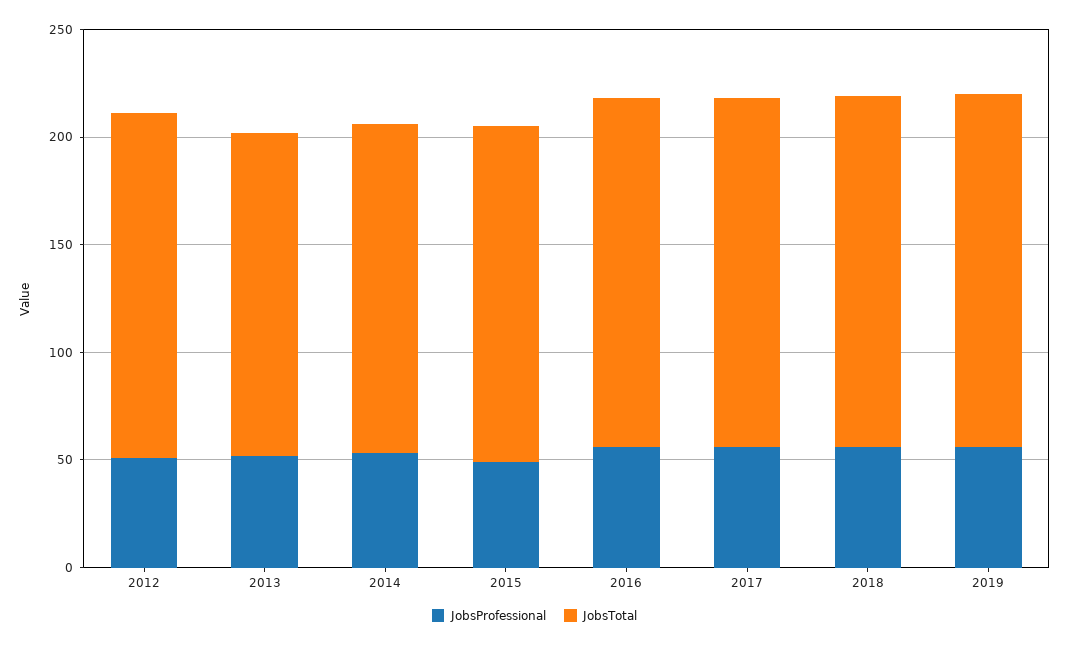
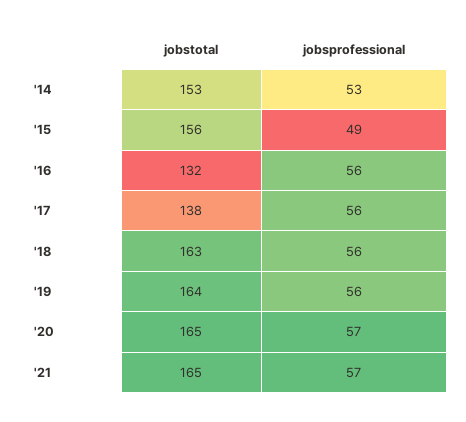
JobsProfessional, 2012: 50 -> none
JobsTotal, 2012: 160 -> none
JobsProfessional, 2013: 50 -> none
JobsTotal, 2013: 150 -> none
JobsTotal, 2016: 160 -> 132
JobsTotal, 2017: 160 -> 138
JobsTotal, '20: none -> 165
JobsProfessional, '20: none -> 57
JobsTotal, '21: none -> 165
JobsProfessional, '21: none -> 57

